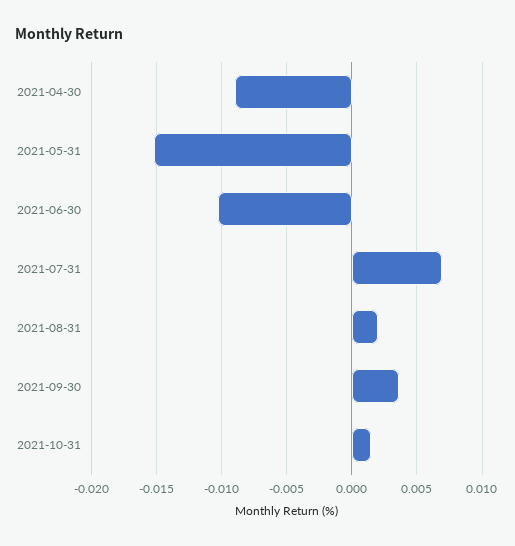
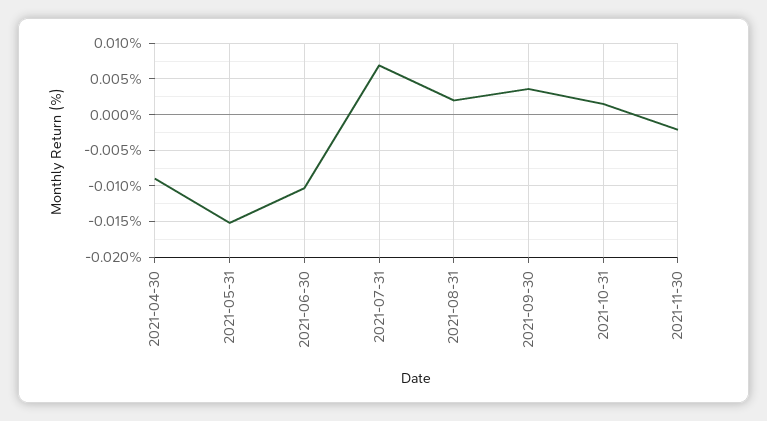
2021-11-30: none -> -0.002

